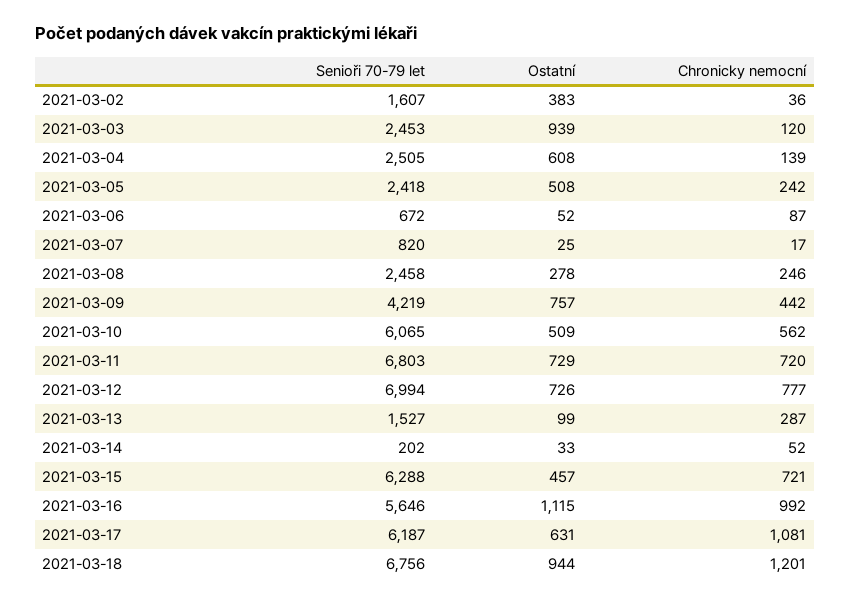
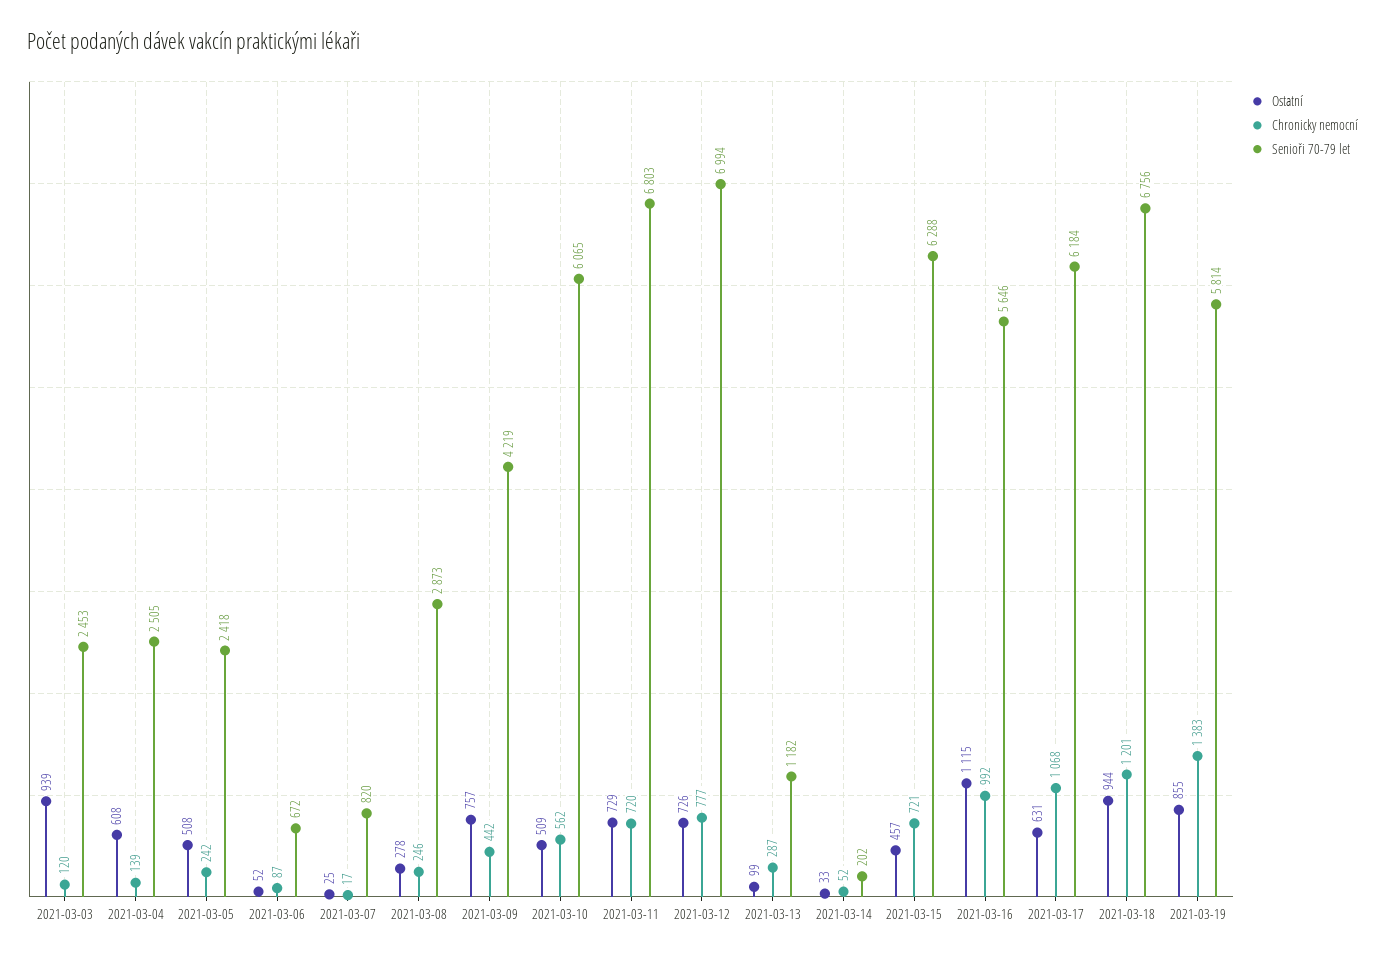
Senioři 70-79 let, 2021-03-02: 1607 -> none
Ostatní, 2021-03-02: 383 -> none
Chronicky nemocní, 2021-03-02: 36 -> none
Senioři 70-79 let, 2021-03-08: 2458 -> 2873
Senioři 70-79 let, 2021-03-13: 1527 -> 1182
Senioři 70-79 let, 2021-03-17: 6187 -> 6184
Chronicky nemocní, 2021-03-17: 1081 -> 1068
Ostatní, 2021-03-19: none -> 855
Chronicky nemocní, 2021-03-19: none -> 1383
Senioři 70-79 let, 2021-03-19: none -> 5814

